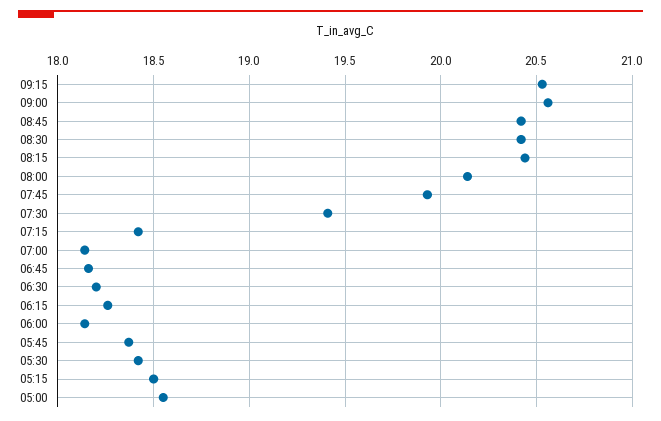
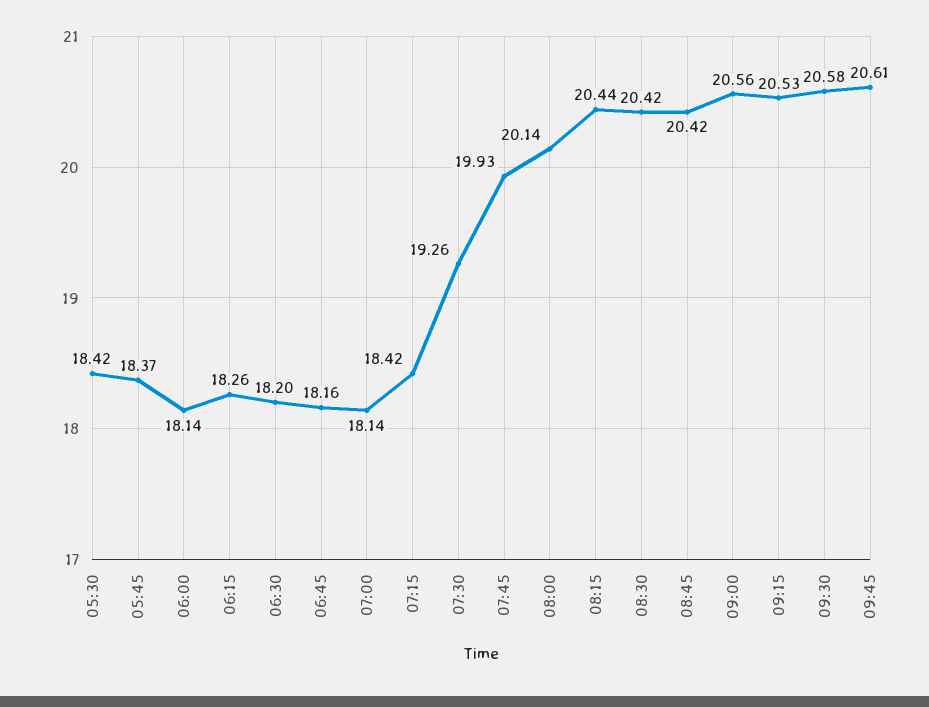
07:30: 19.4 -> 19.26
05:15: 18.5 -> none
05:00: 18.55 -> none
09:30: none -> 20.58
09:45: none -> 20.61

